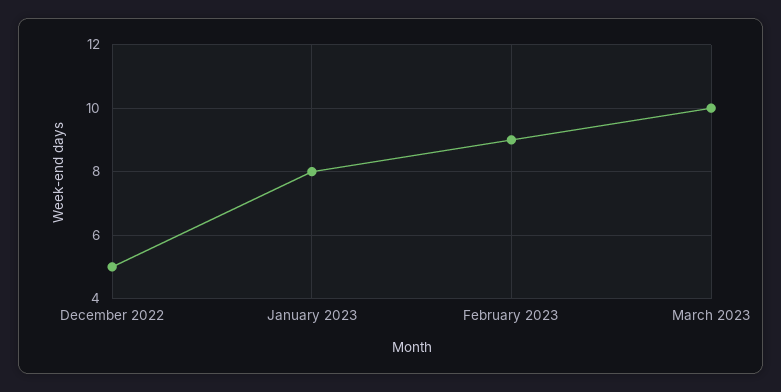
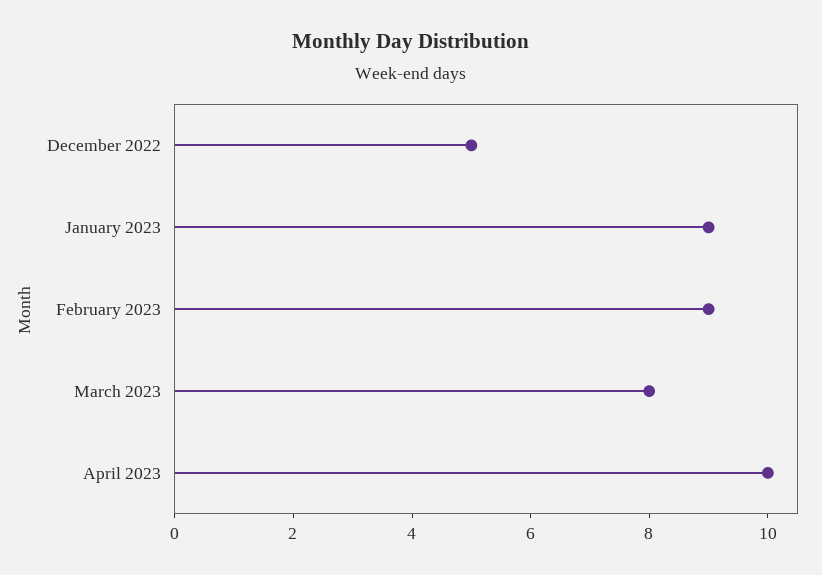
January 2023: 8 -> 9
March 2023: 10 -> 8
April 2023: none -> 10

